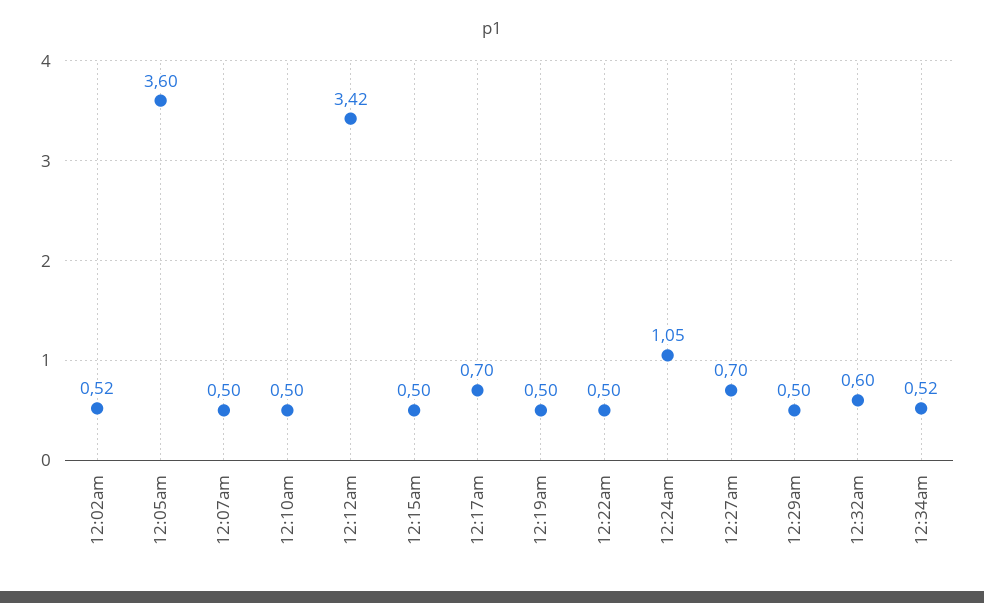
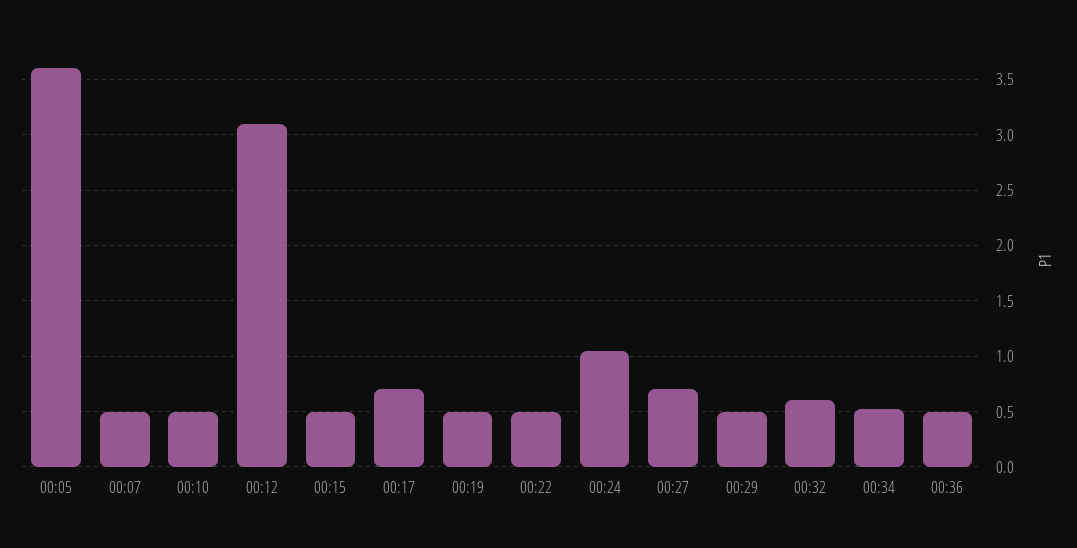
12:02am: 0.52 -> none
12:12am: 3.42 -> 3.1
00:36: none -> 0.5

